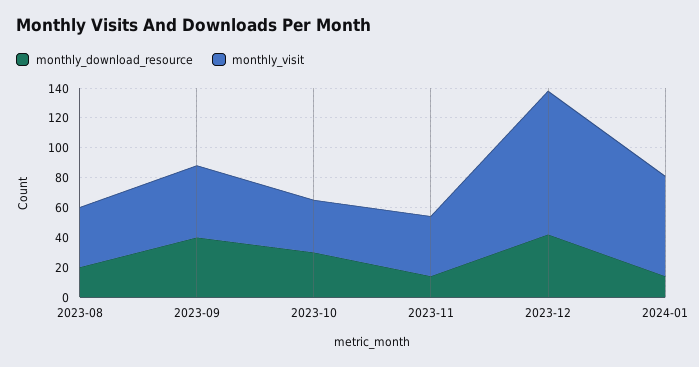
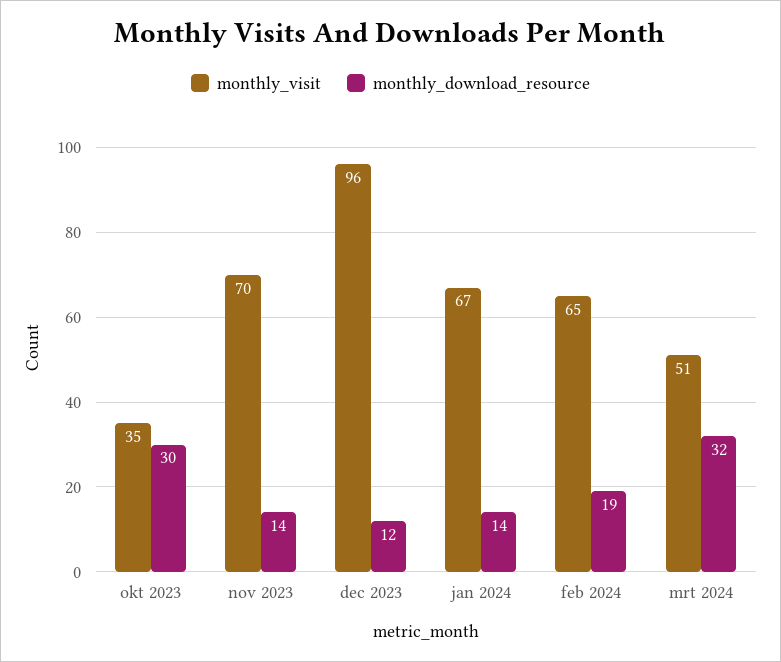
monthly_download_resource, 2023-08: 20 -> none
monthly_visit, 2023-08: 40 -> none
monthly_download_resource, 2023-09: 40 -> none
monthly_visit, 2023-09: 50 -> none
monthly_visit, 2023-11: 40 -> 70
monthly_download_resource, 2023-12: 40 -> 12
monthly_visit, feb 2024: none -> 65
monthly_download_resource, feb 2024: none -> 19
monthly_visit, mrt 2024: none -> 51
monthly_download_resource, mrt 2024: none -> 32

